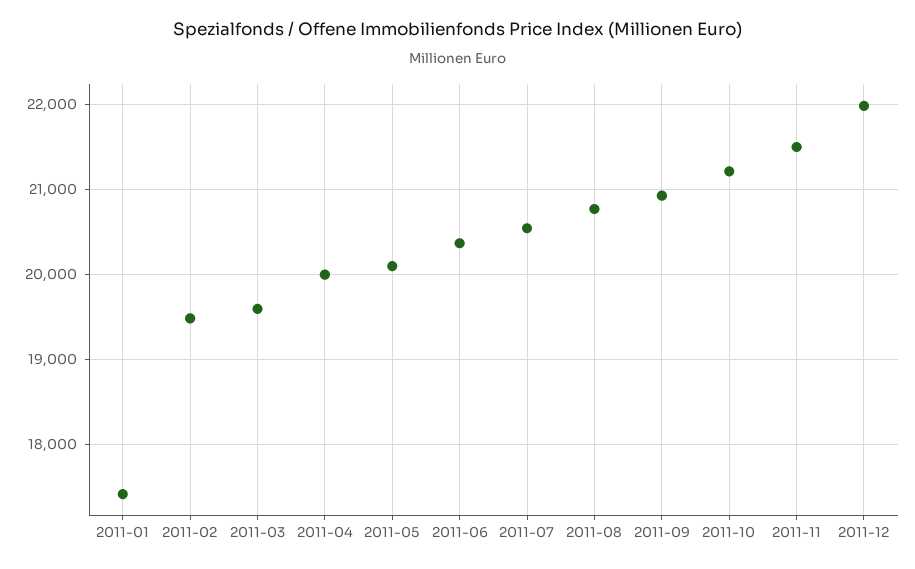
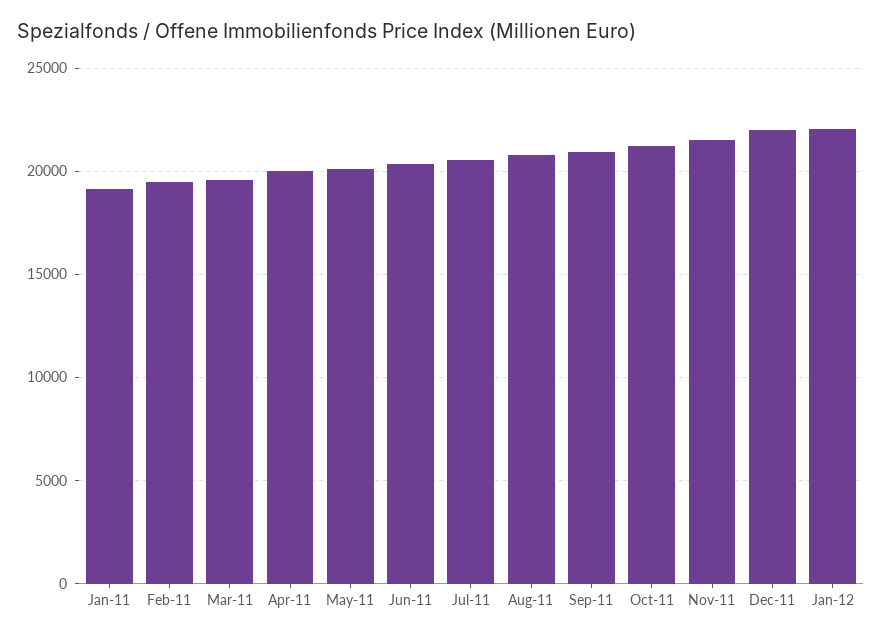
2011-01: 17400 -> 19000
Jan-12: none -> 22000

